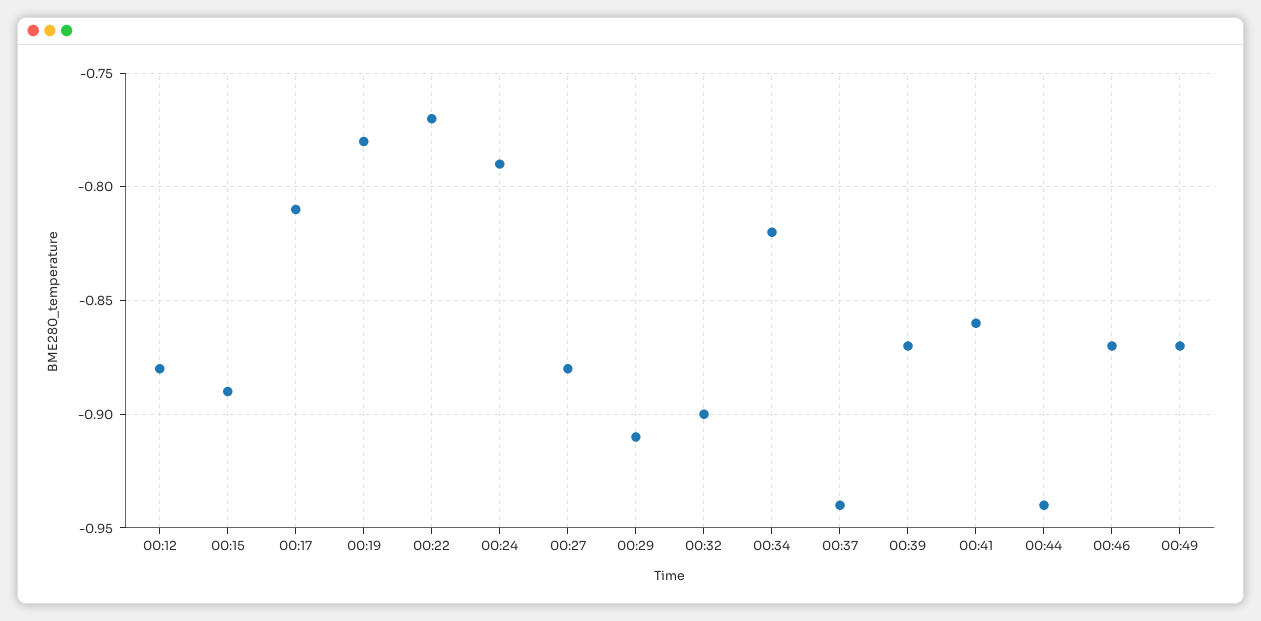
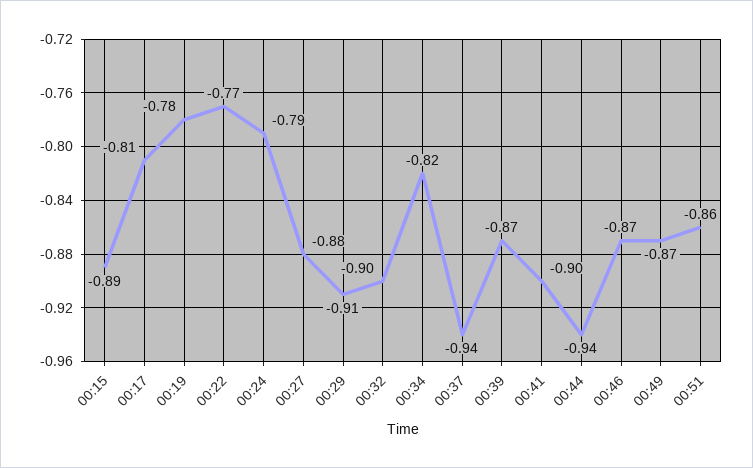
00:12: -0.88 -> none
00:41: -0.86 -> -0.9
00:51: none -> -0.86

